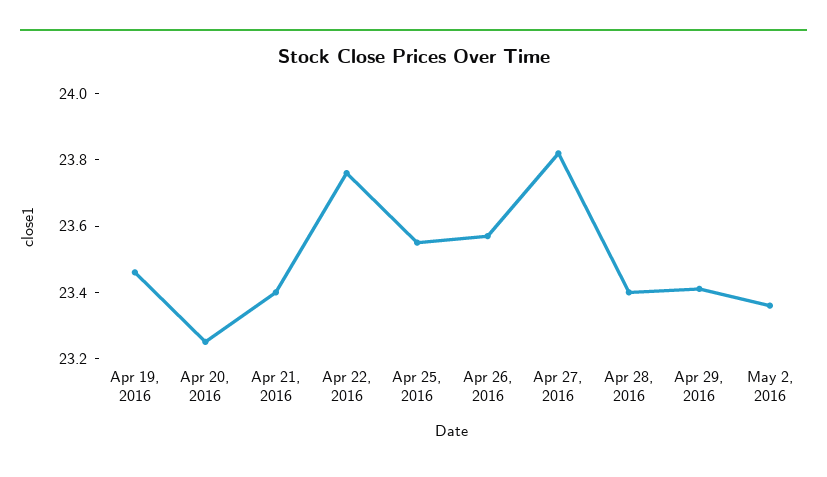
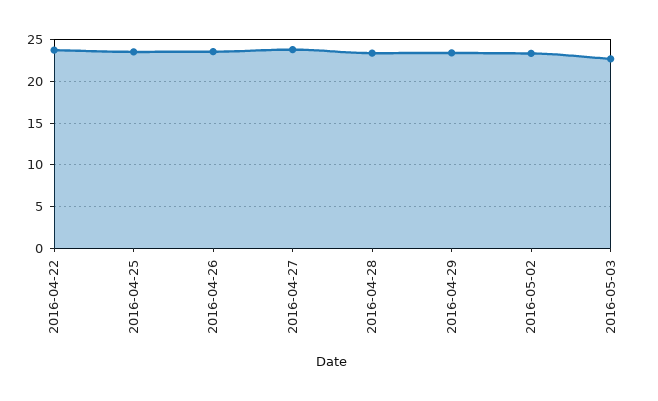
Apr 19, 2016: 23.45 -> none
Apr 20, 2016: 23.25 -> none
Apr 21, 2016: 23.4 -> none
2016-05-03: none -> 23

